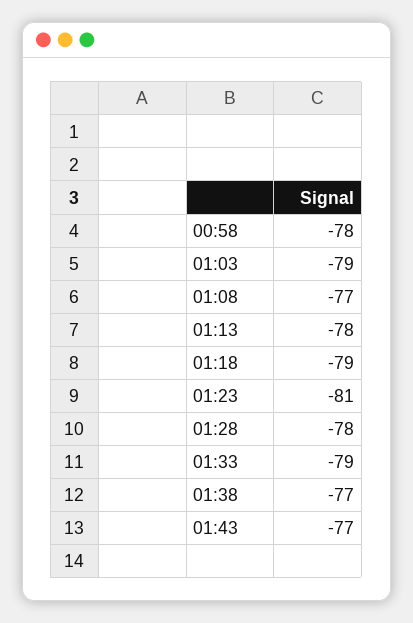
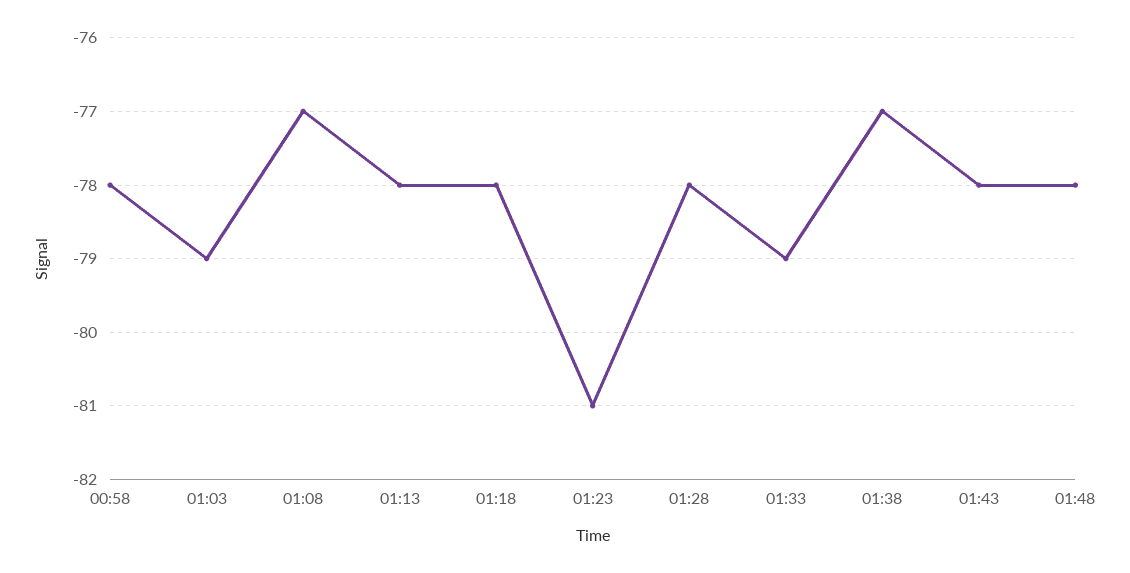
01:18: -79 -> -78
01:43: -77 -> -78
01:48: none -> -78

